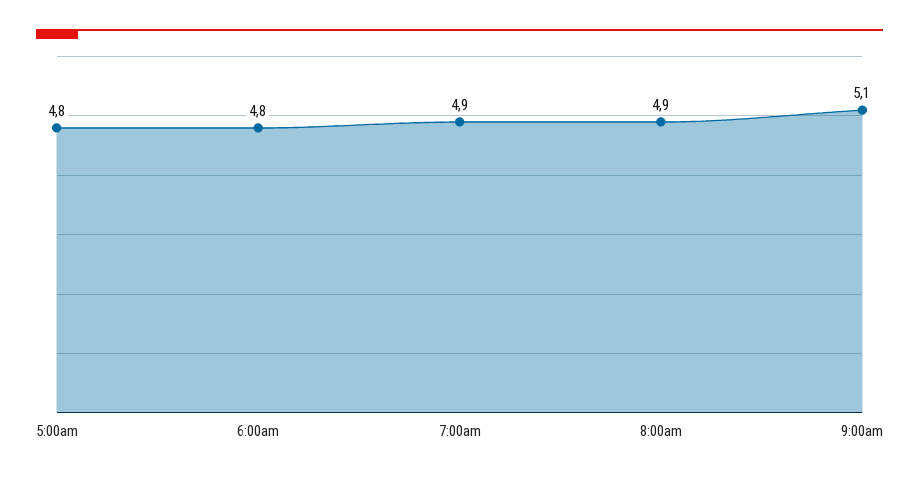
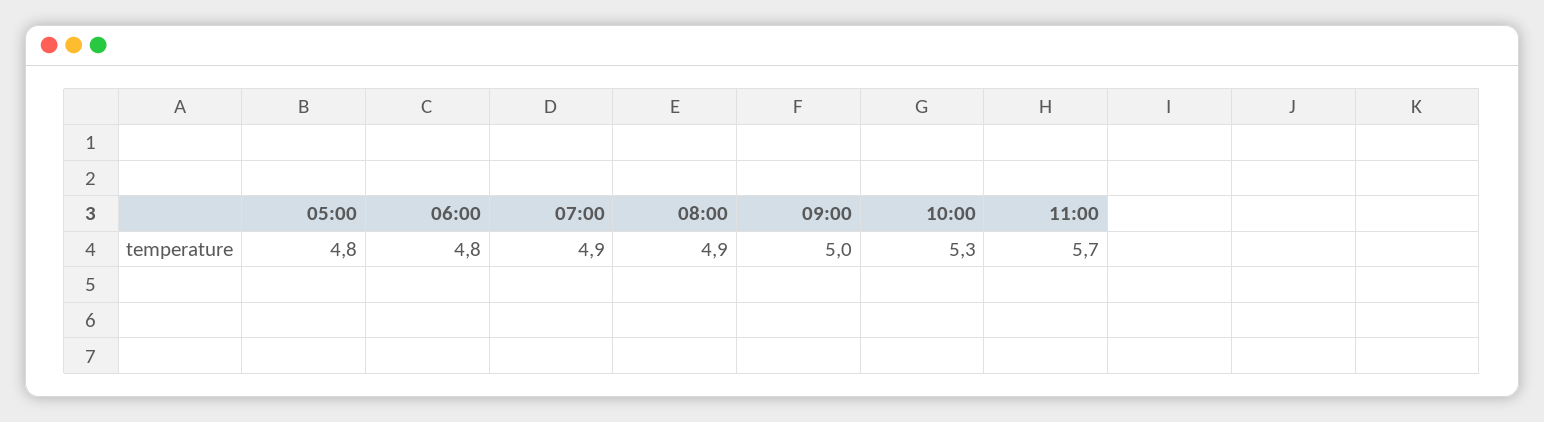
9:00am: 5.1 -> 5
10:00: none -> 5.3
11:00: none -> 5.7

